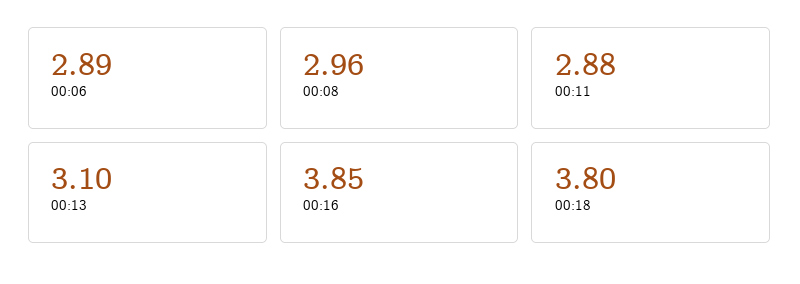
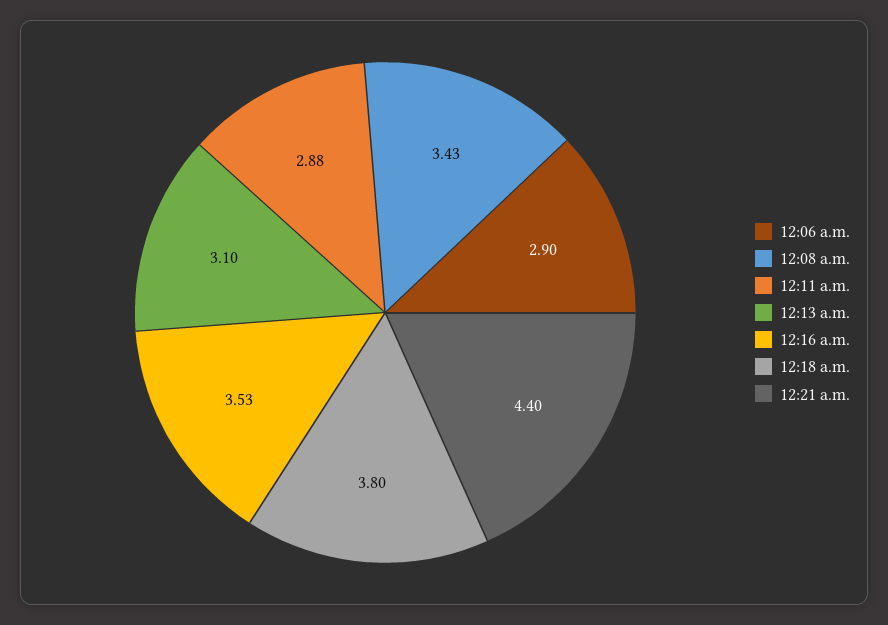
00:06: 2.89 -> 2.9
00:08: 2.96 -> 3.43
00:16: 3.85 -> 3.53
12:21 a.m.: none -> 4.4

